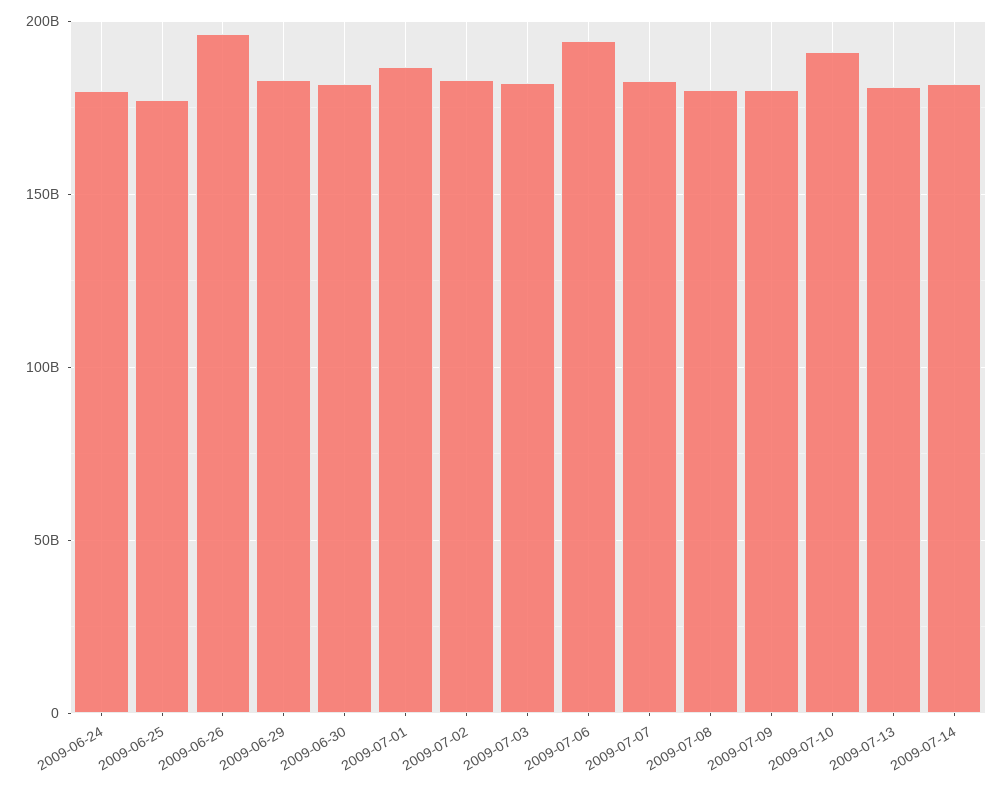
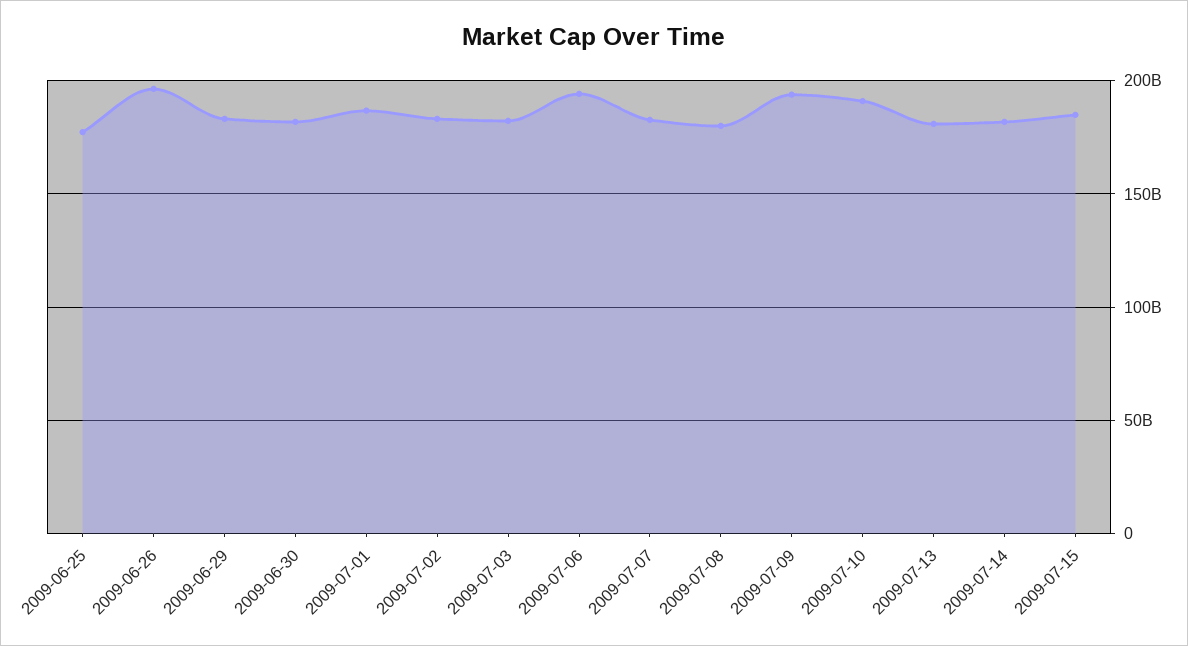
2009-06-24: 180000000000 -> none
2009-07-09: 180000000000 -> 195000000000
2009-07-15: none -> 185000000000

